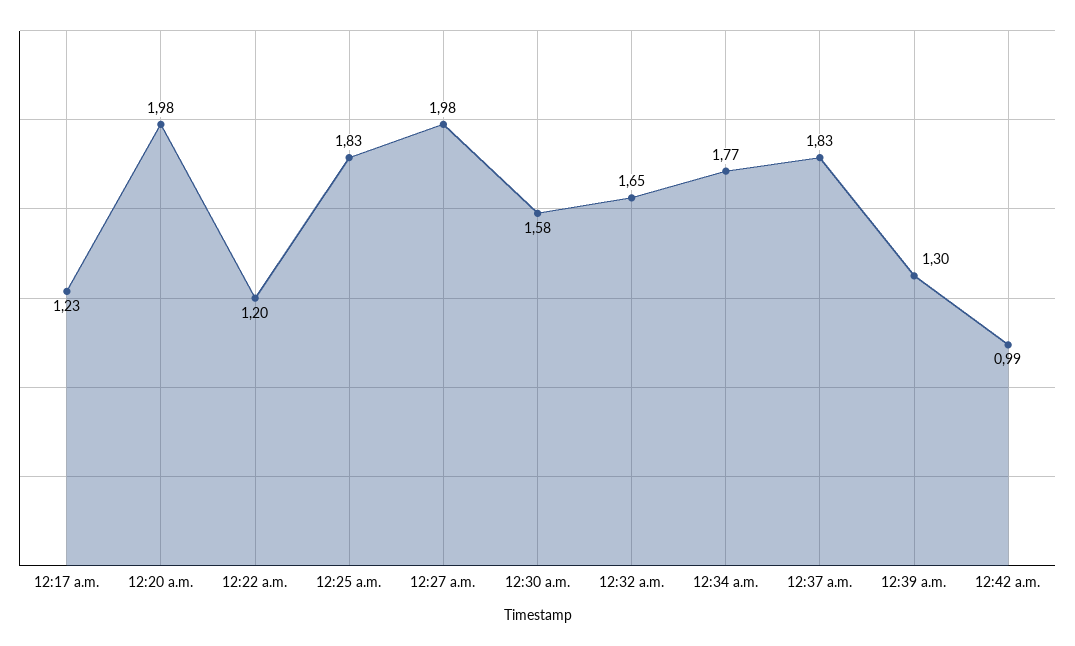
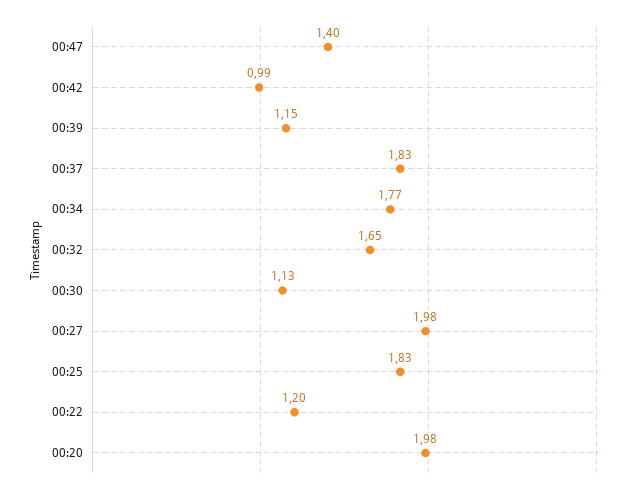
12:17 a.m.: 1.23 -> none
12:30 a.m.: 1.58 -> 1.13
12:39 a.m.: 1.3 -> 1.15
00:47: none -> 1.4

